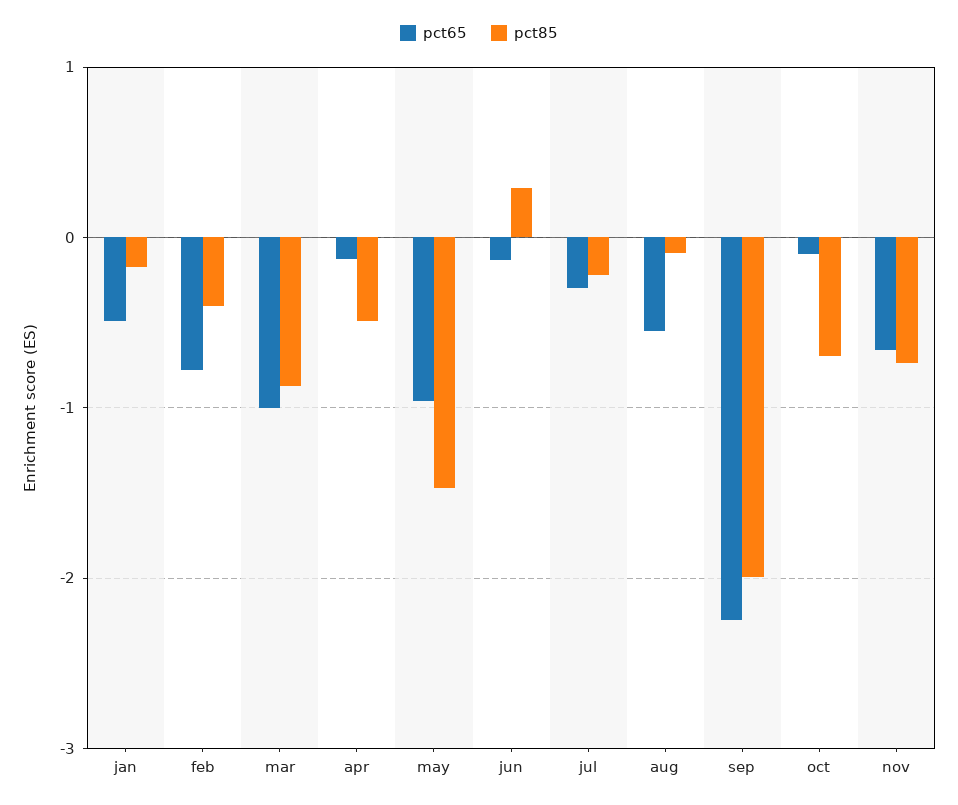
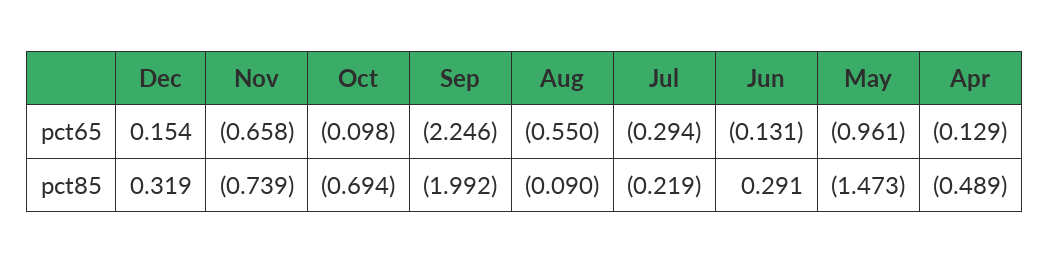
pct65, jan: -0.5 -> none
pct85, jan: -0.2 -> none
pct65, feb: -0.8 -> none
pct85, feb: -0.4 -> none
pct65, mar: -1 -> none
pct85, mar: -0.9 -> none
pct65, Dec: none -> 0.154
pct85, Dec: none -> 0.319

